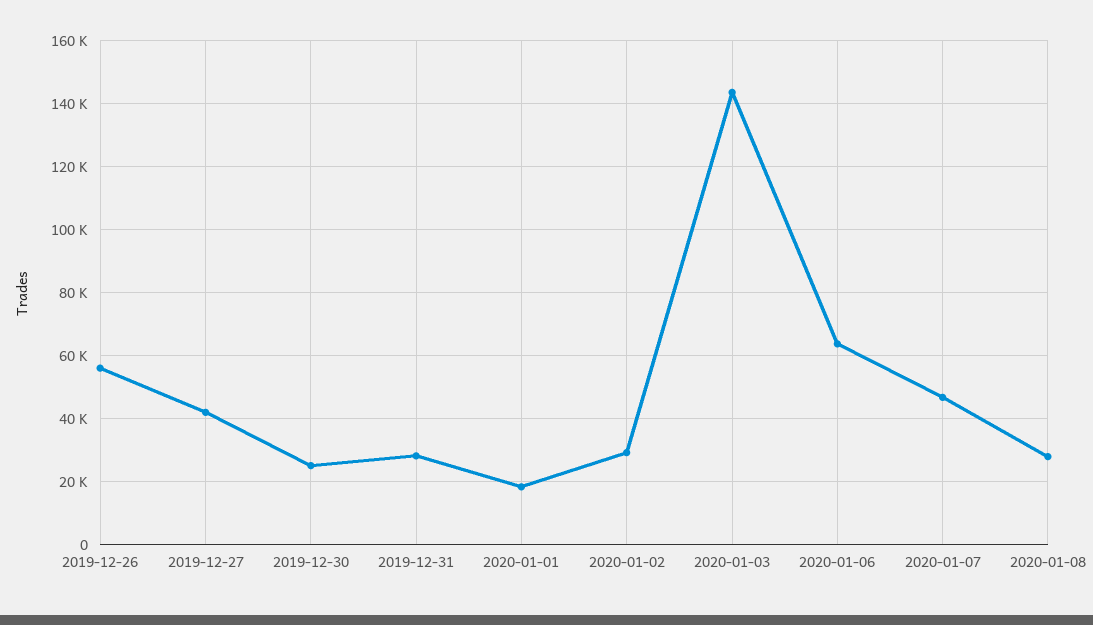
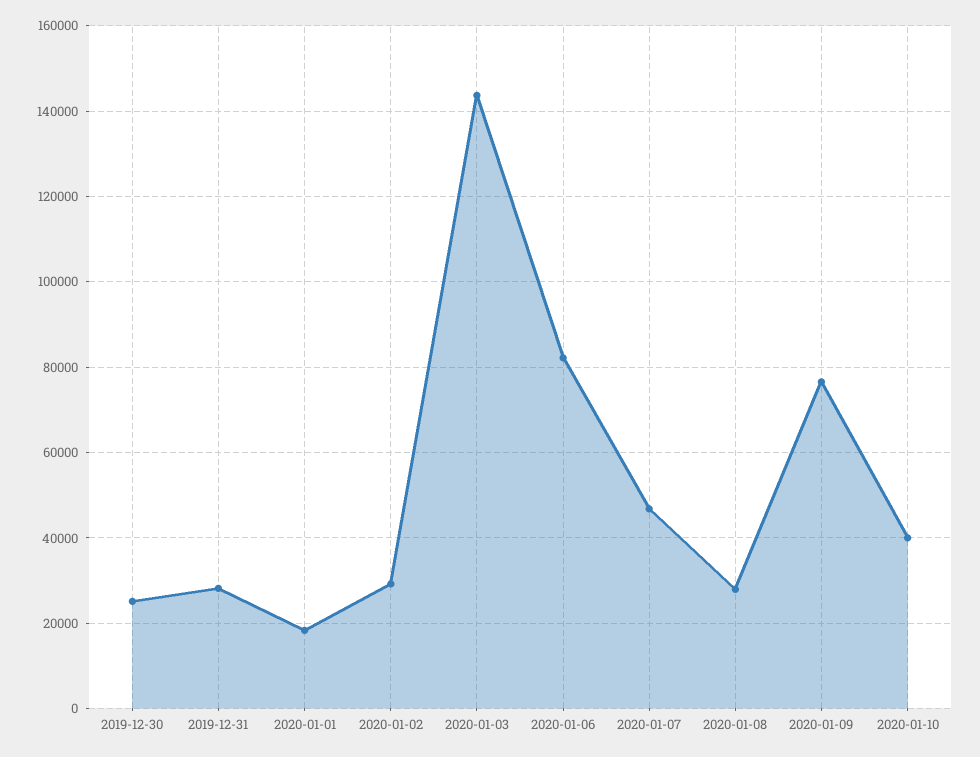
2019-12-26: 56000 -> none
2019-12-27: 42000 -> none
2020-01-06: 64000 -> 82000
2020-01-09: none -> 76000
2020-01-10: none -> 40000

